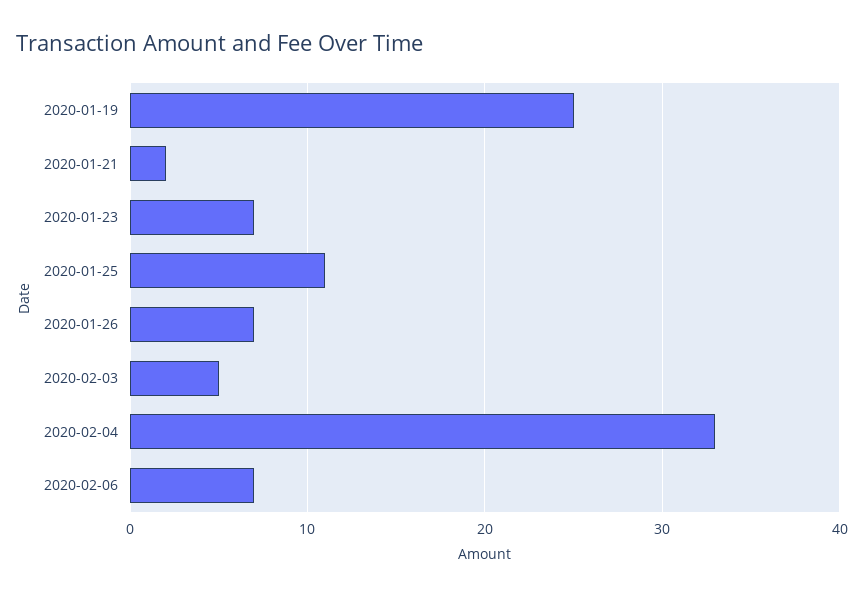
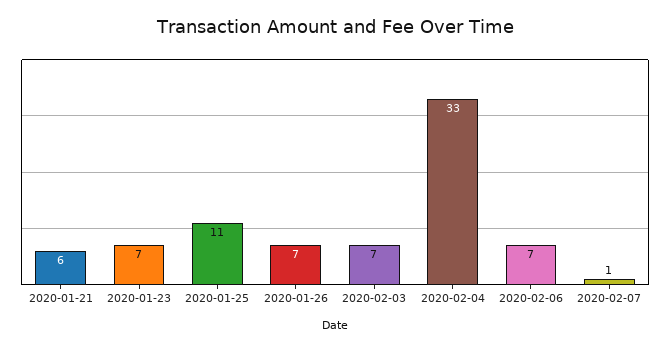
2020-01-19: 25 -> none
2020-01-21: 2 -> 6
2020-02-03: 5 -> 7
2020-02-07: none -> 1

